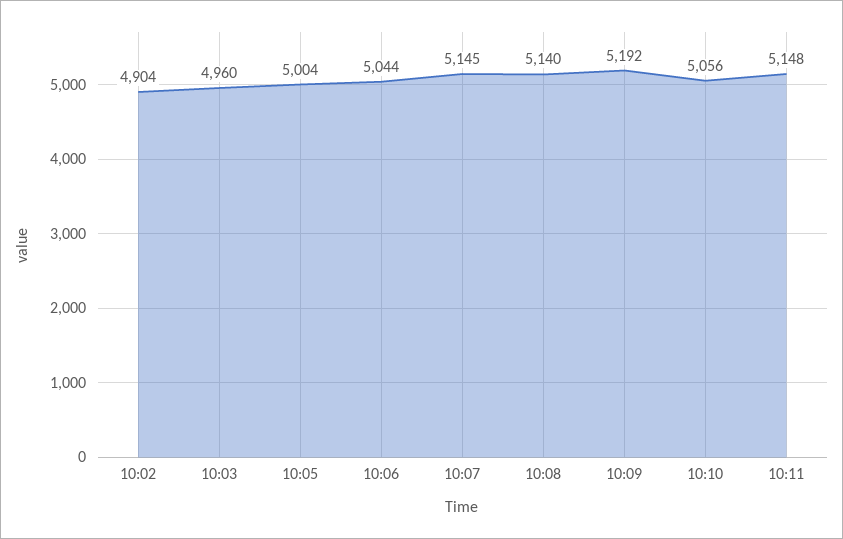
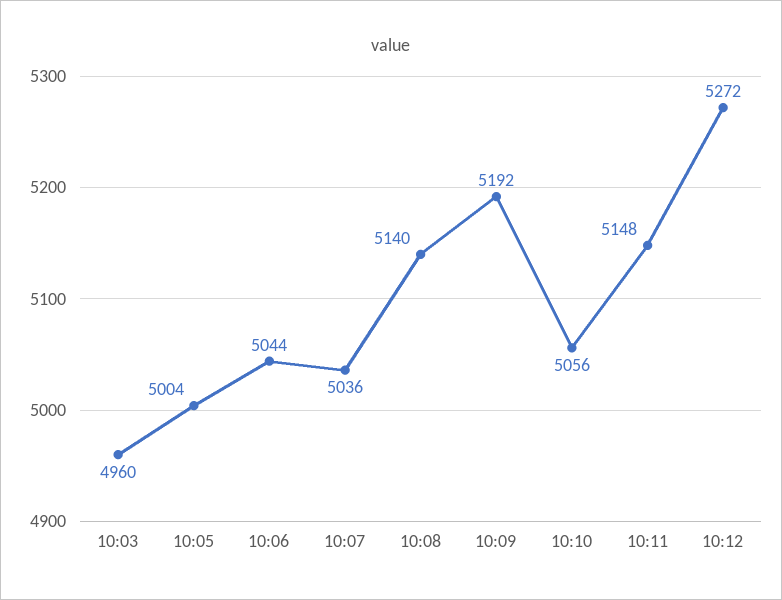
10:02: 4904 -> none
10:07: 5145 -> 5036
10:12: none -> 5272

